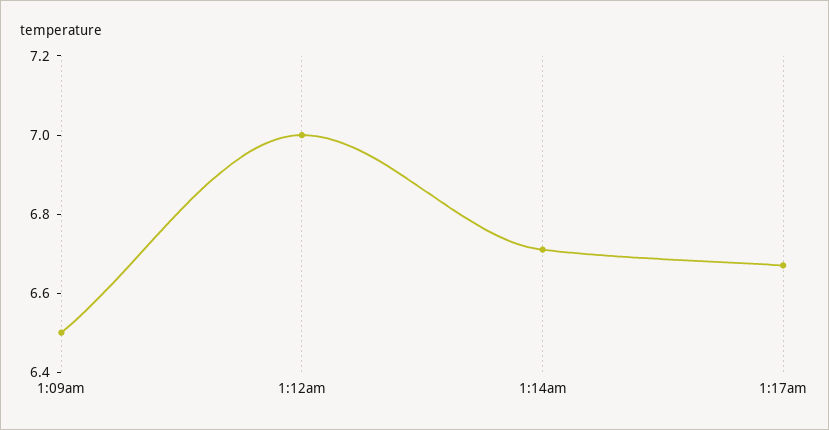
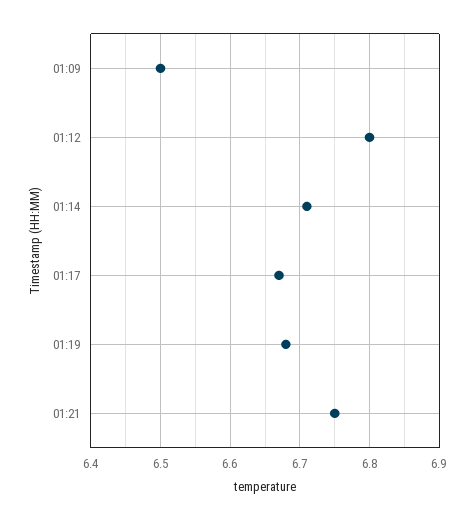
1:12am: 7 -> 6.8
01:19: none -> 6.68
01:21: none -> 6.75

